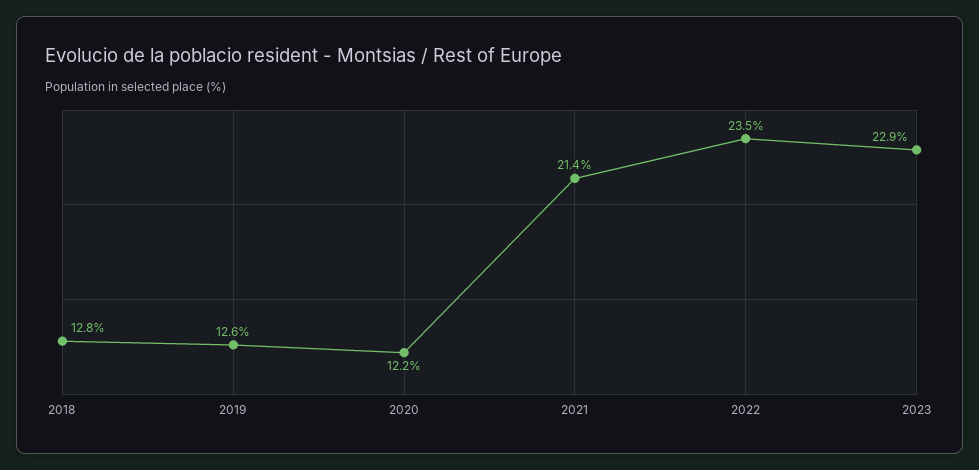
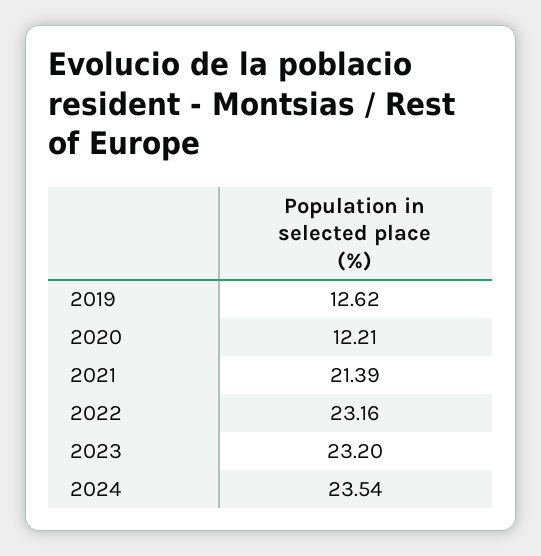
2018: 12.8 -> none
2022: 23.5 -> 23.16
2023: 22.9 -> 23.2
2024: none -> 23.54

